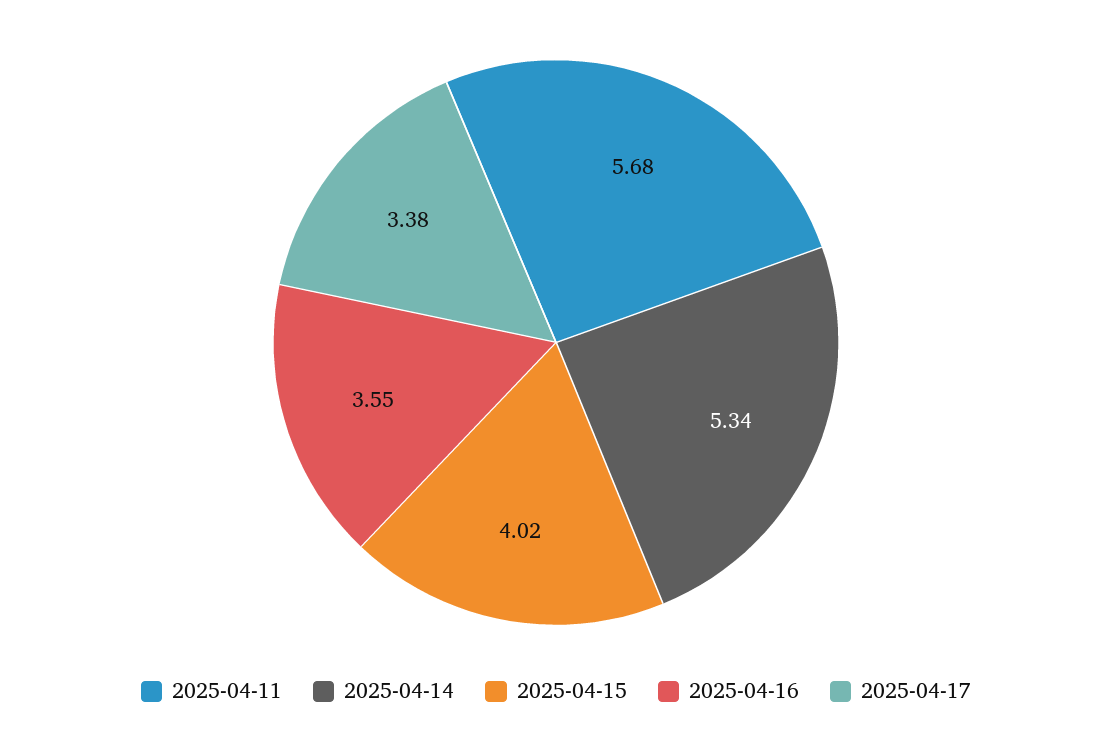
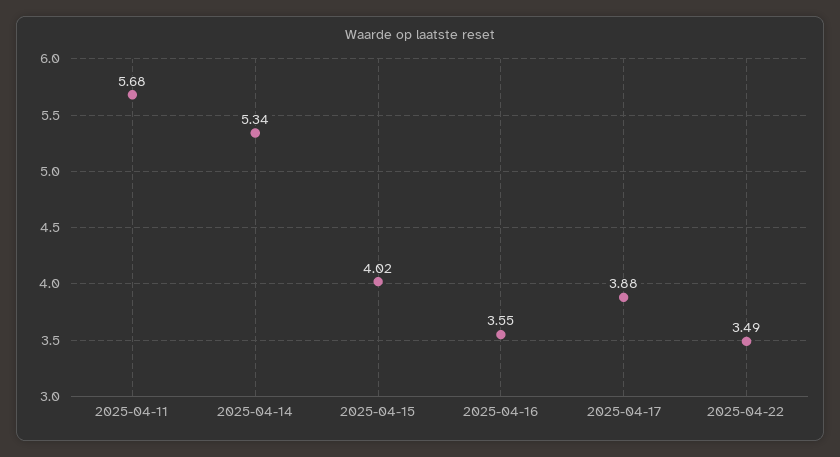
2025-04-17: 3.38 -> 3.88
2025-04-22: none -> 3.49

